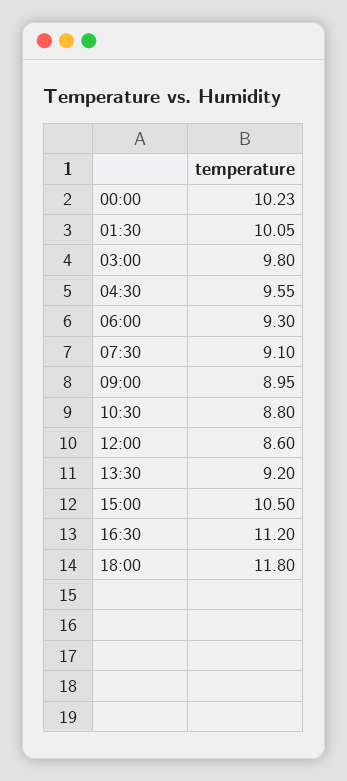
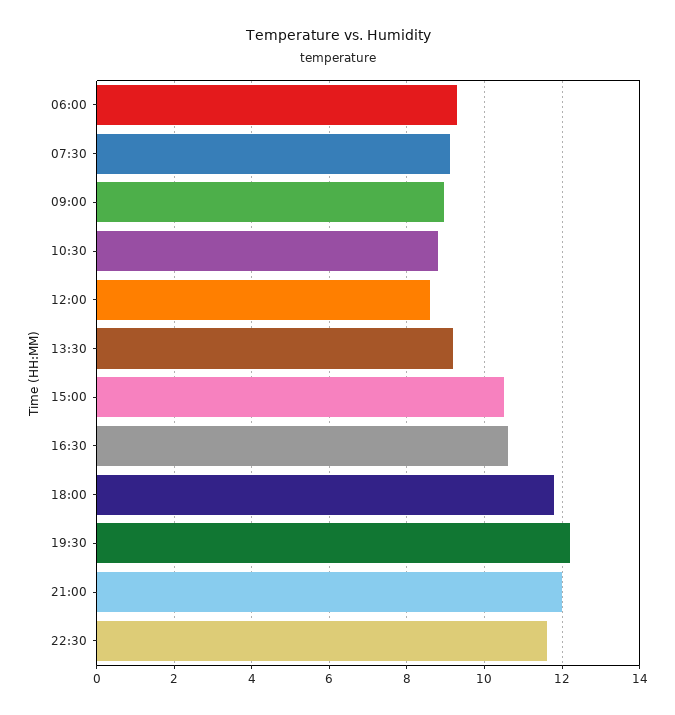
00:00: 10.23 -> none
01:30: 10.05 -> none
03:00: 9.8 -> none
04:30: 9.55 -> none
16:30: 11.2 -> 10.6
19:30: none -> 12.2
21:00: none -> 12
22:30: none -> 11.6

